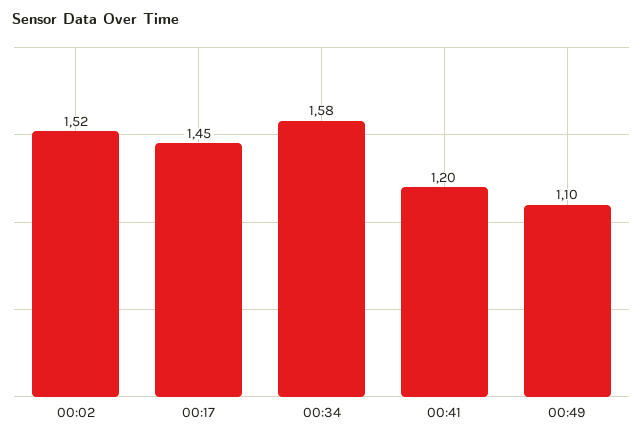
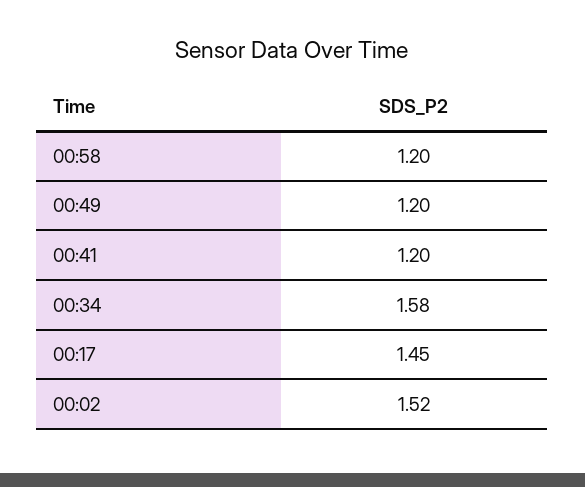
00:49: 1.1 -> 1.2
00:58: none -> 1.2

